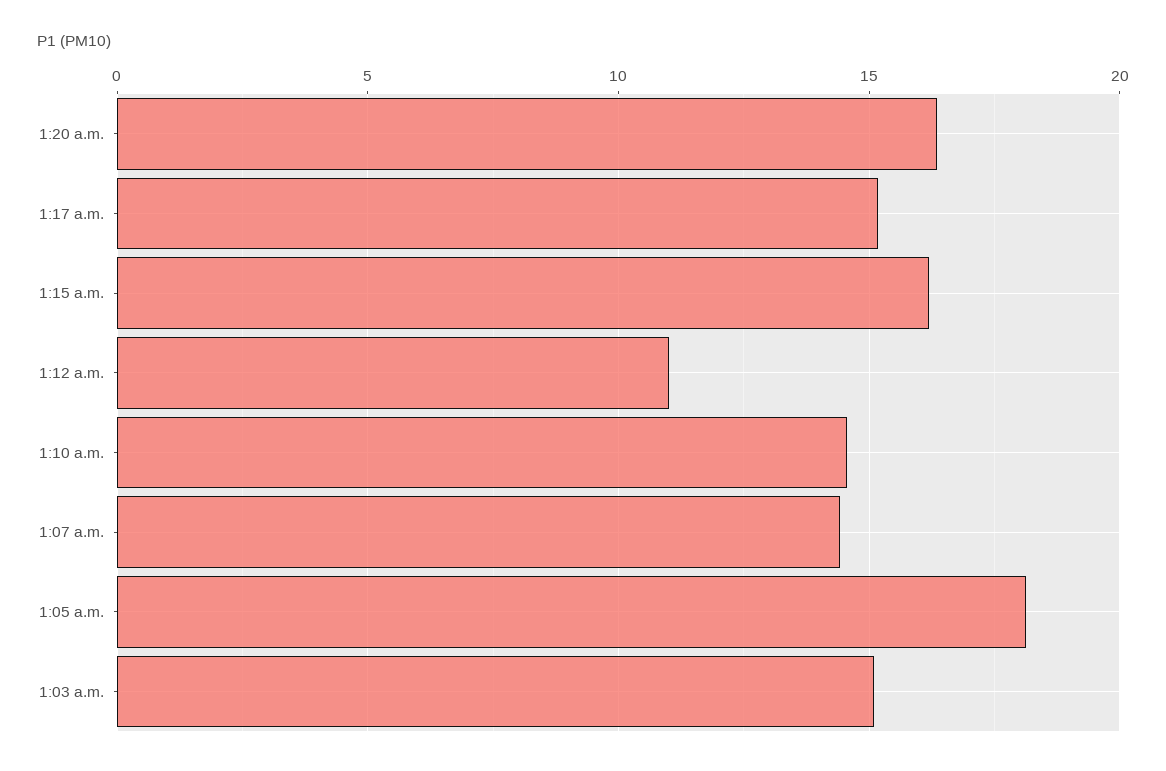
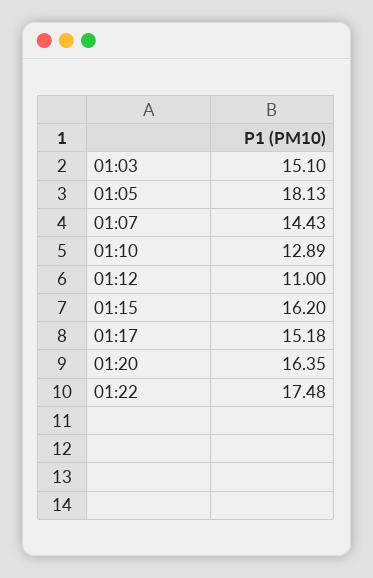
1:10 a.m.: 14.5 -> 12.89
01:22: none -> 17.48

